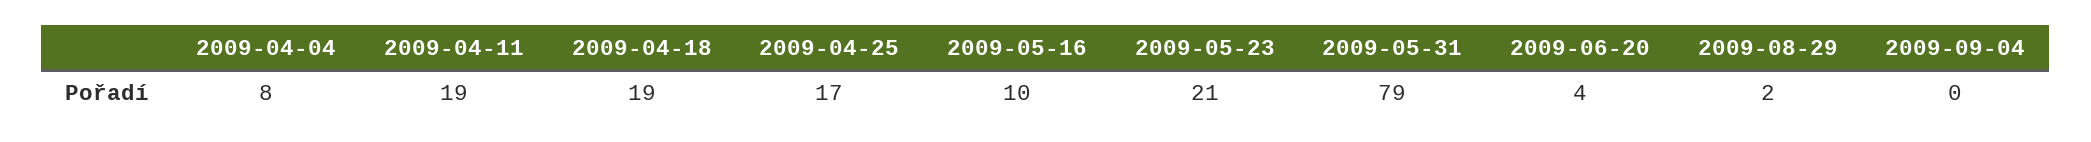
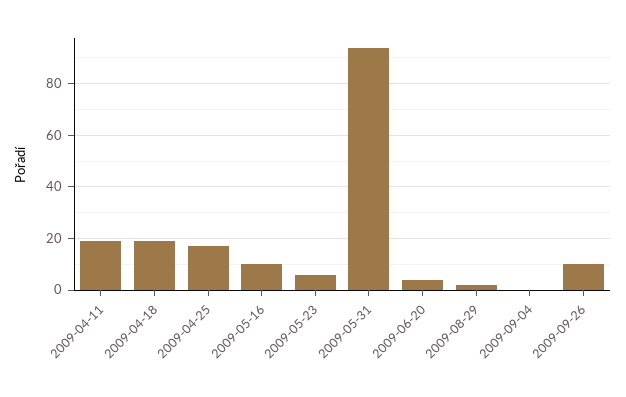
2009-04-04: 8 -> none
2009-05-23: 21 -> 5
2009-05-31: 79 -> 95
2009-09-26: none -> 10

